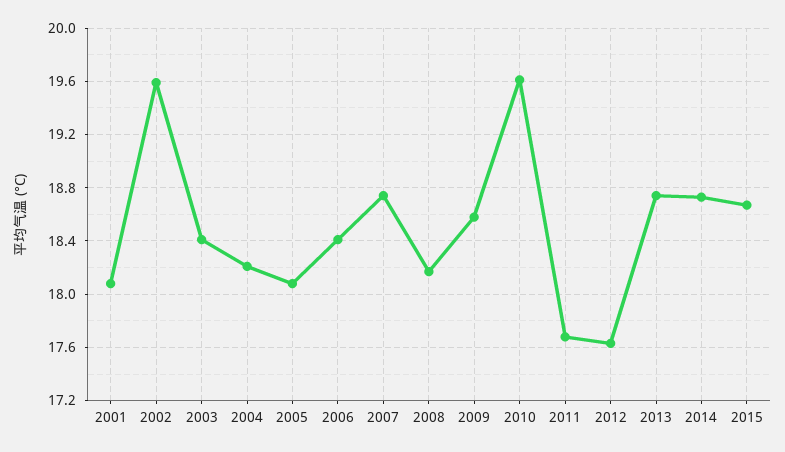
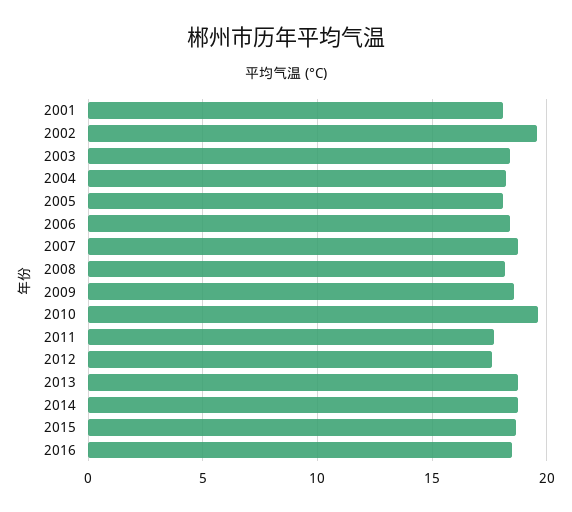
2016: none -> 18.5

